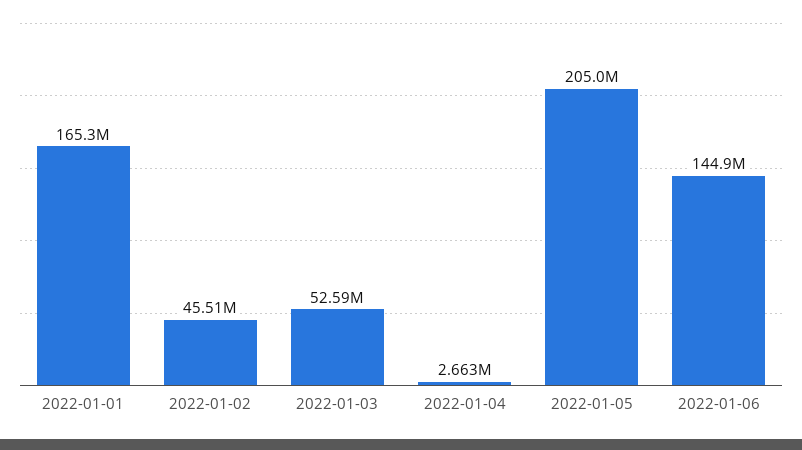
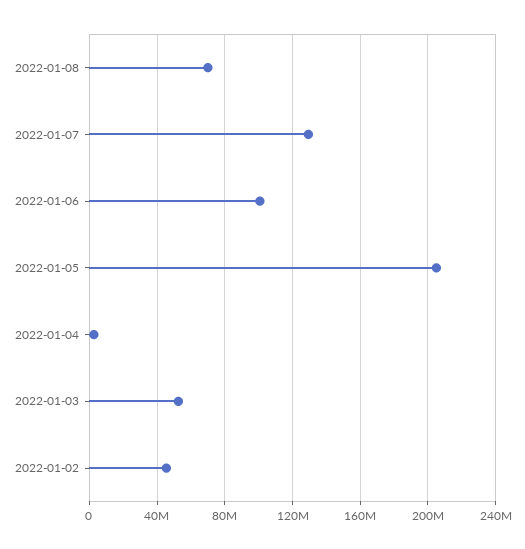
2022-01-01: 165300000 -> none
2022-01-06: 144900000 -> 100000000
2022-01-08: none -> 70000000
2022-01-07: none -> 130000000

